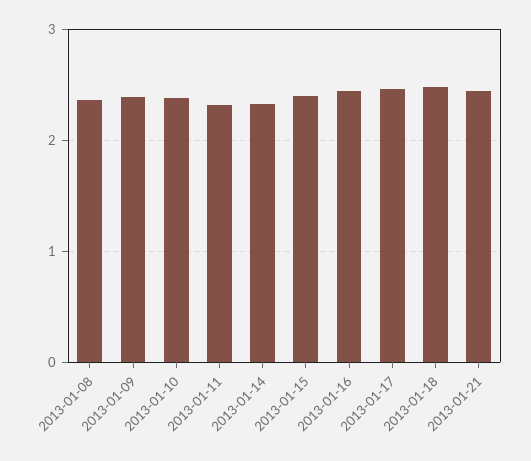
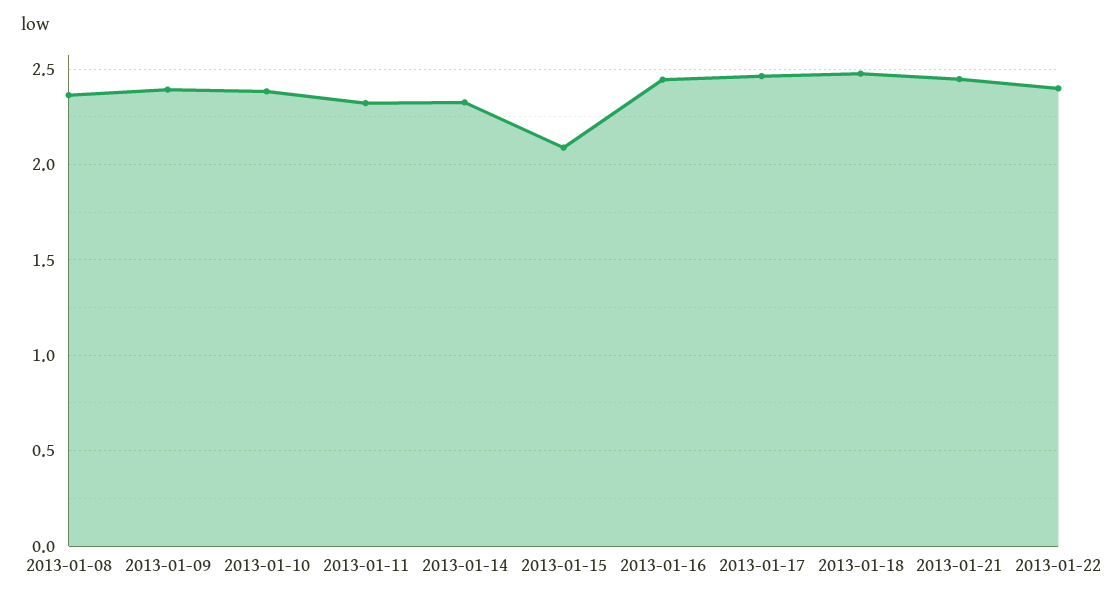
2013-01-15: 2.4 -> 2.1
2013-01-22: none -> 2.4

